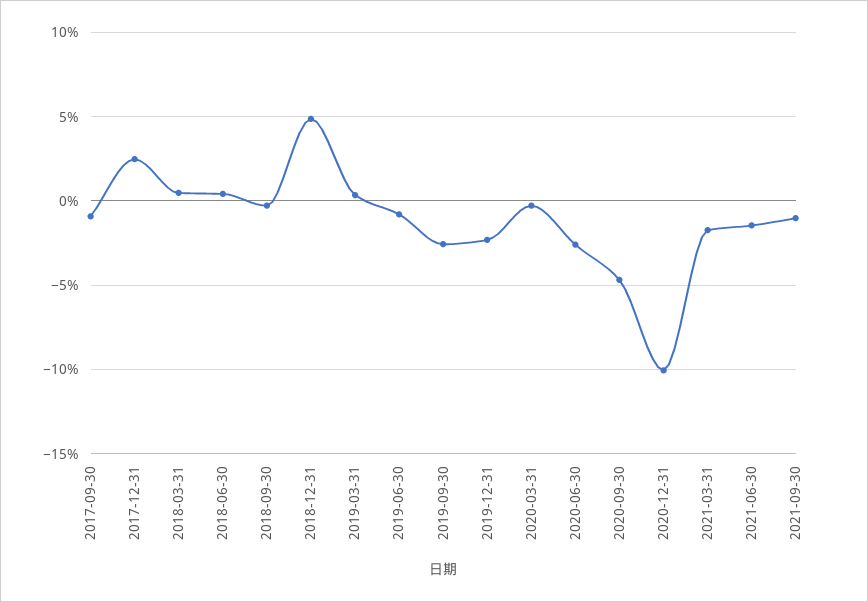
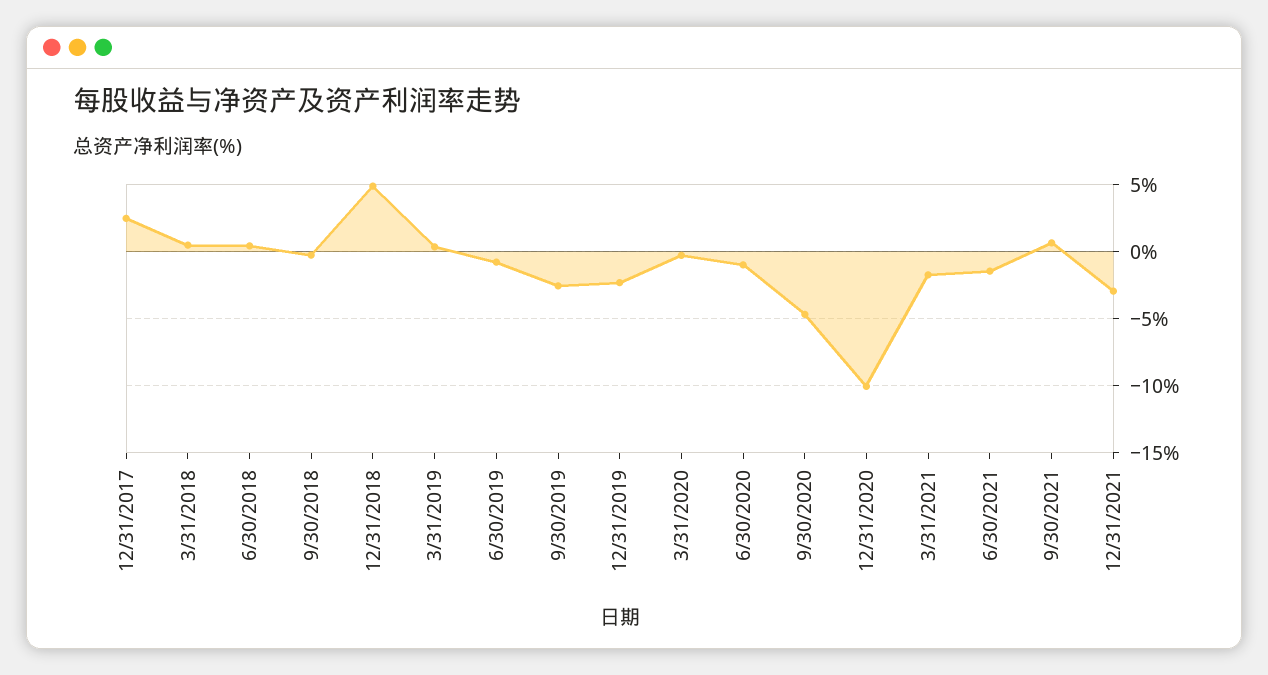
2017-09-30: -1 -> none
2020-06-30: -2.5 -> -1
2021-09-30: -1 -> 0.5
12/31/2021: none -> -3

